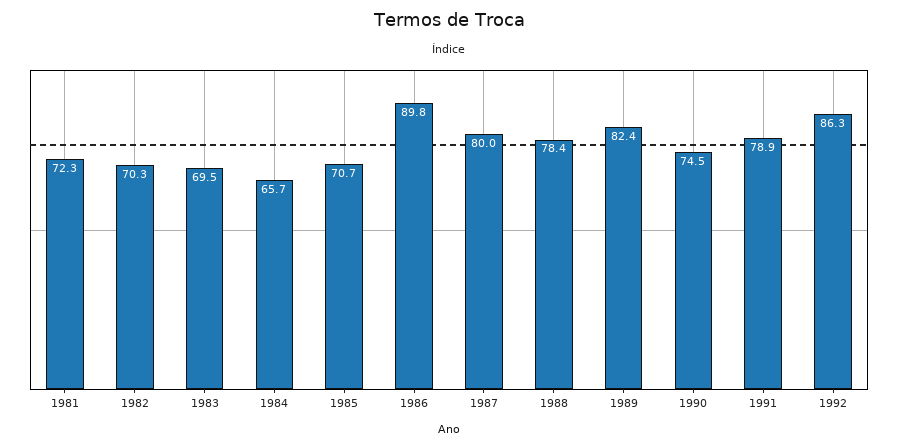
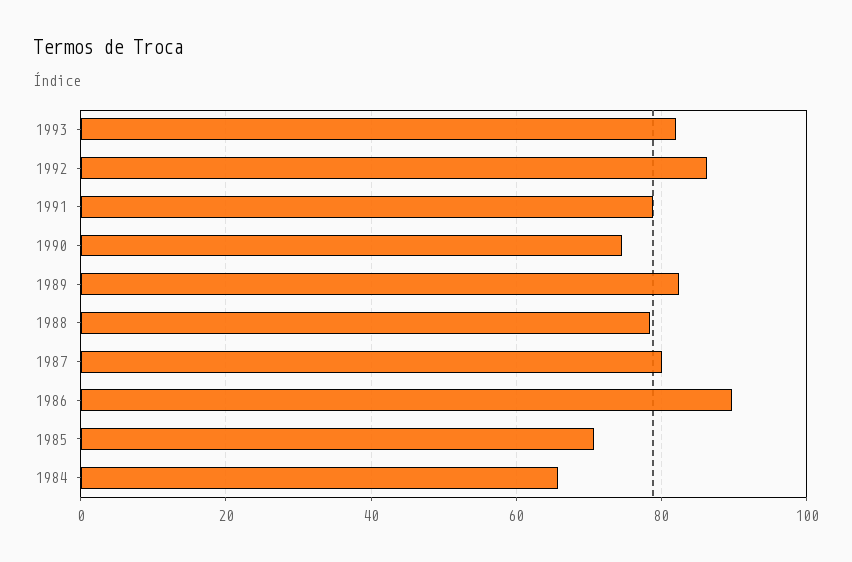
1981: 72.3 -> none
1982: 70.3 -> none
1983: 69.5 -> none
1993: none -> 82

